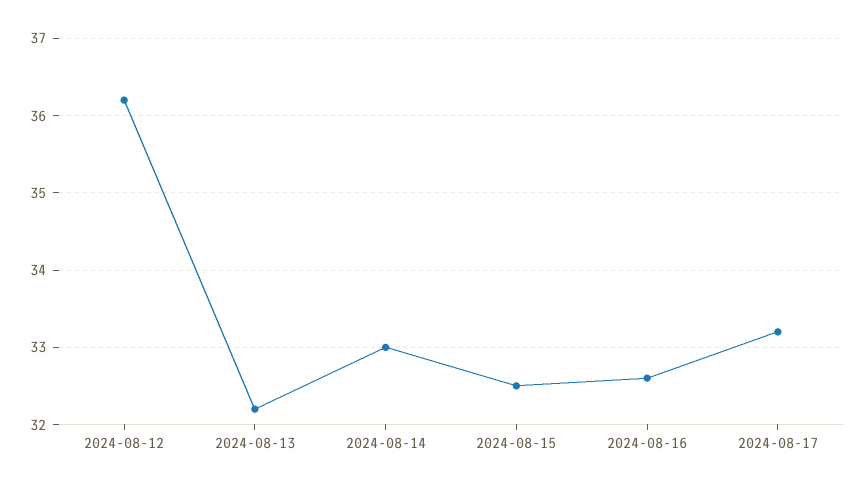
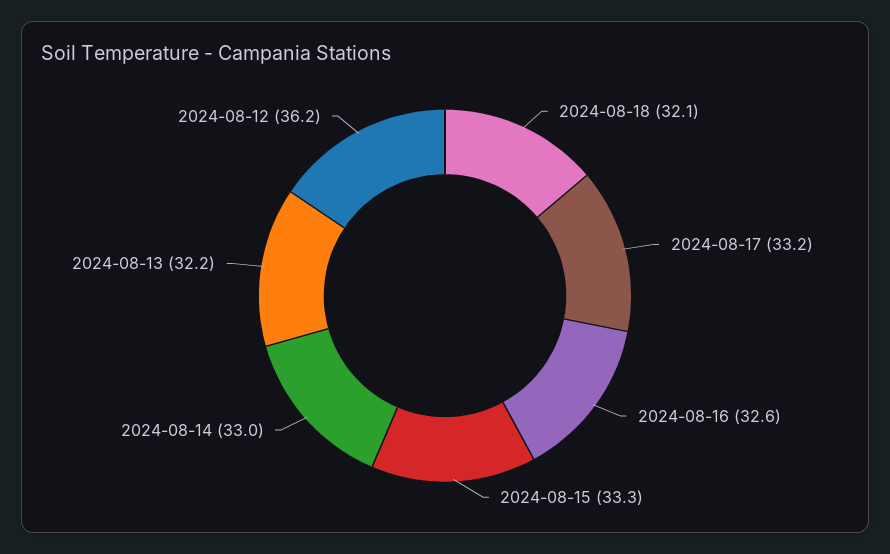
2024-08-15: 32.5 -> 33.3
2024-08-18: none -> 32.1

